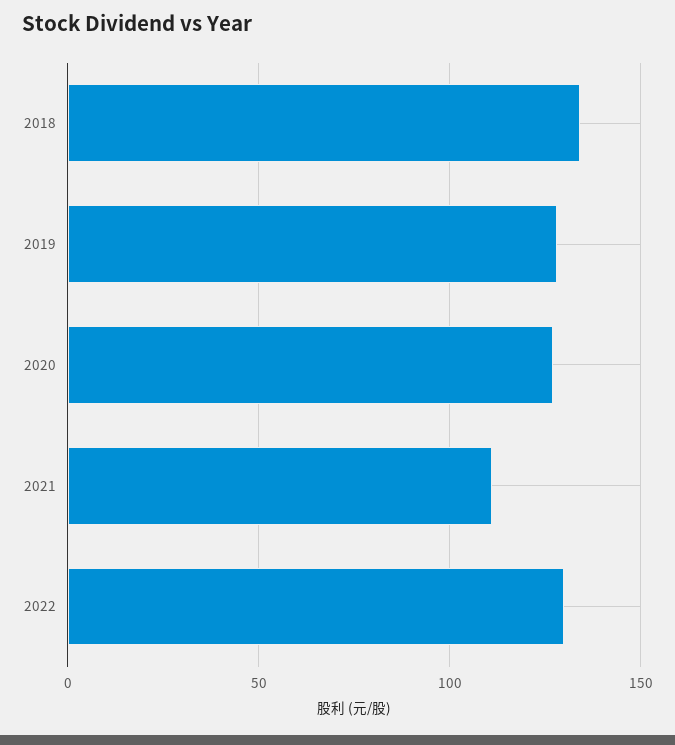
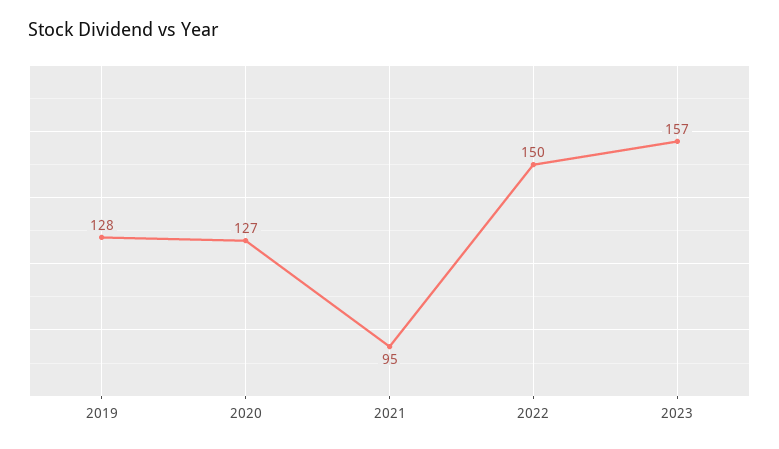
2018: 135 -> none
2021: 110 -> 95
2022: 130 -> 150
2023: none -> 157

